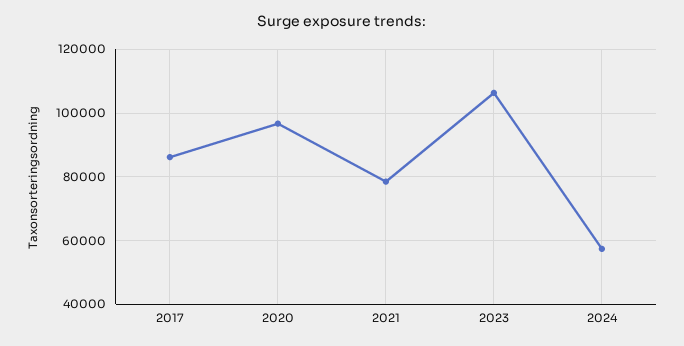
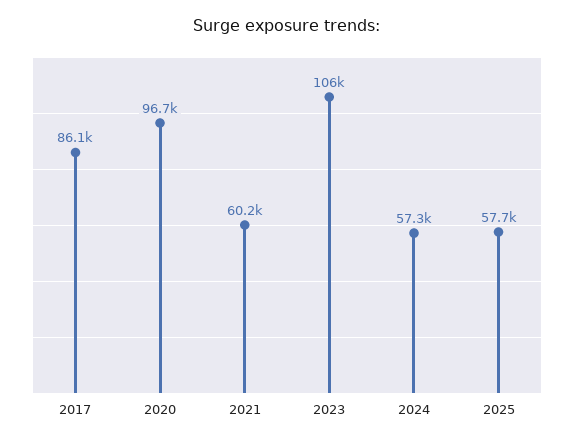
2021: 78000 -> 60200
2025: none -> 57700

